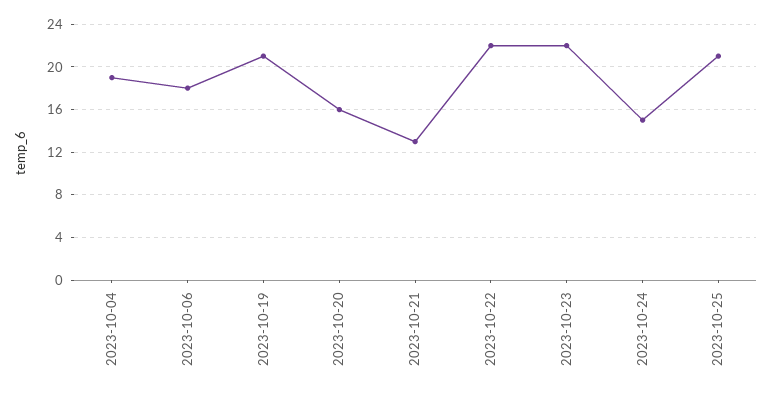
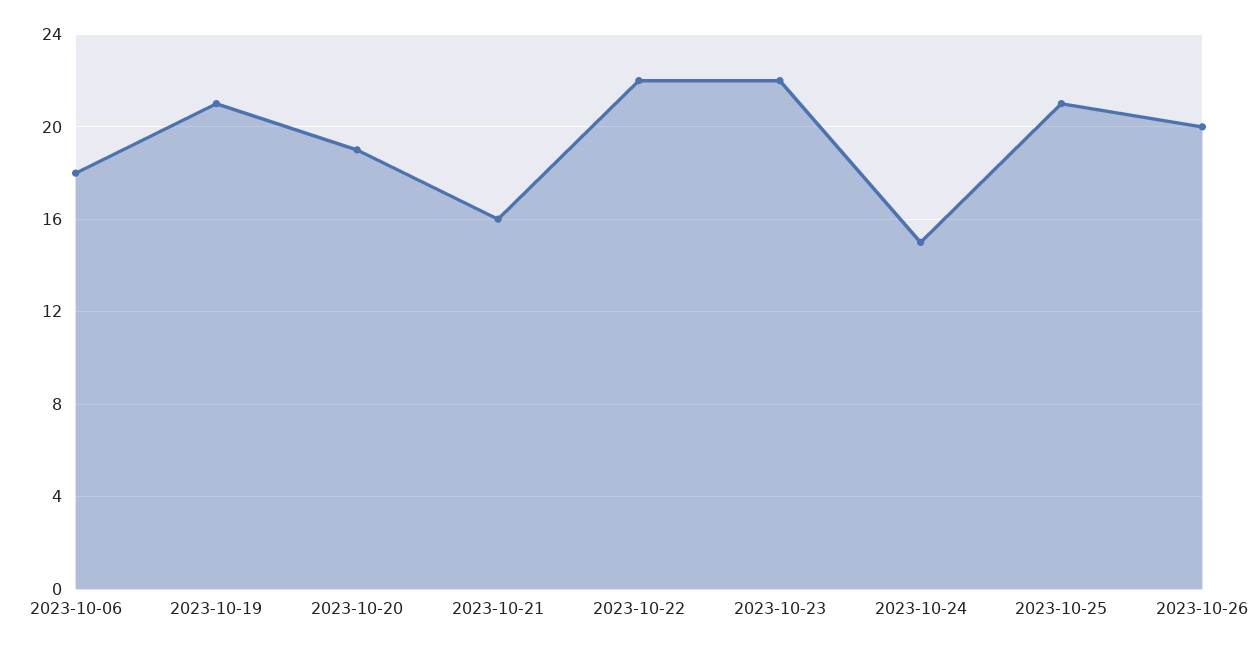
2023-10-04: 19 -> none
2023-10-20: 16 -> 19
2023-10-21: 13 -> 16
2023-10-26: none -> 20

